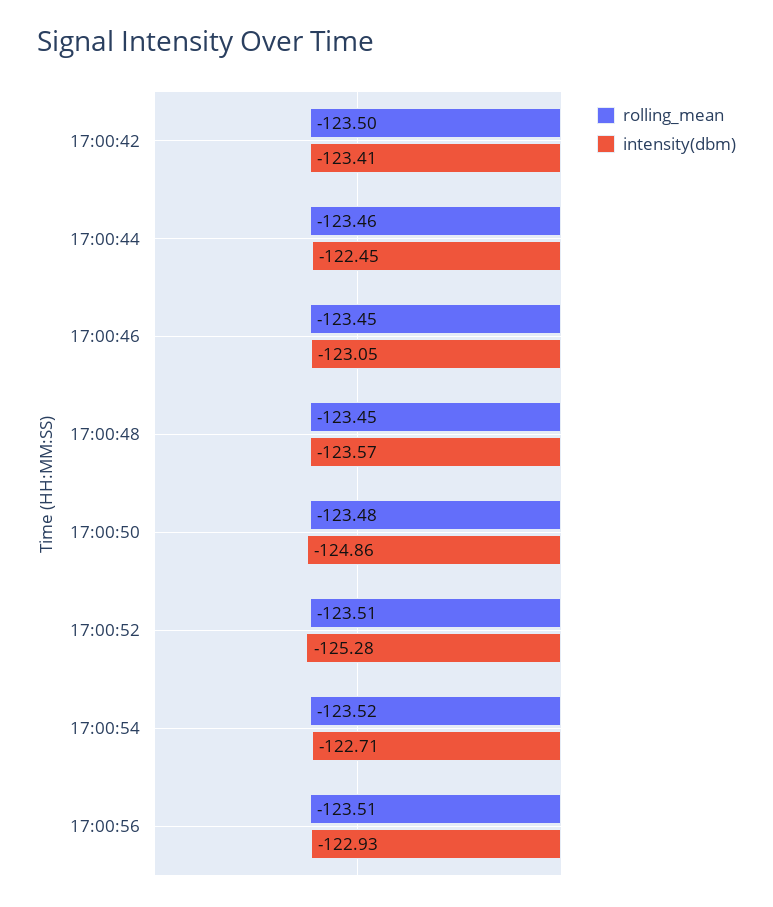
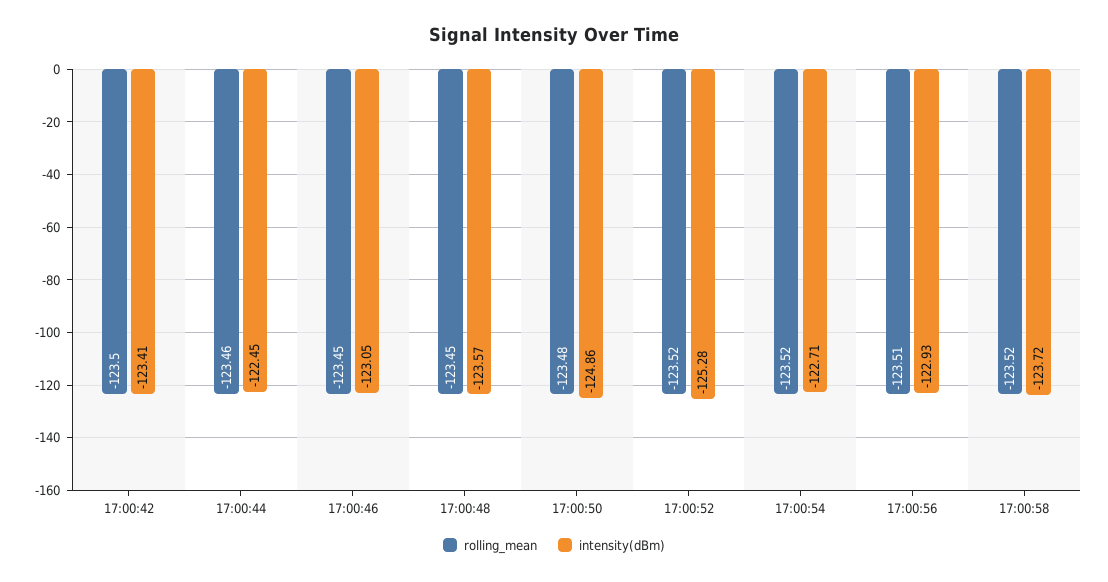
rolling_mean, 17:00:52: -123.51 -> -123.52
rolling_mean, 17:00:58: none -> -123.52
intensity(dbm), 17:00:58: none -> -123.72

